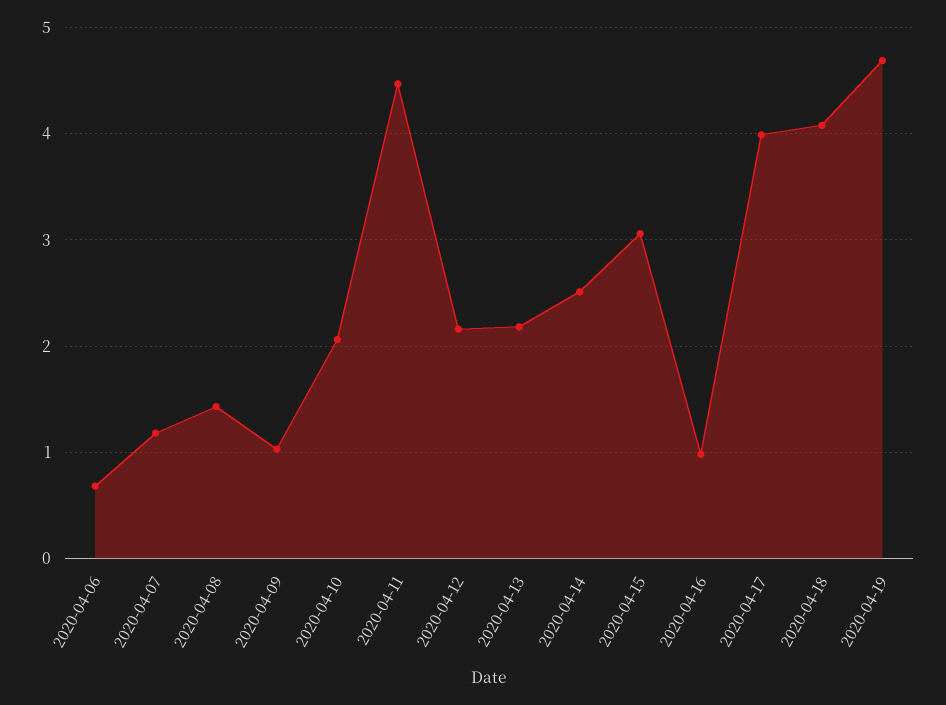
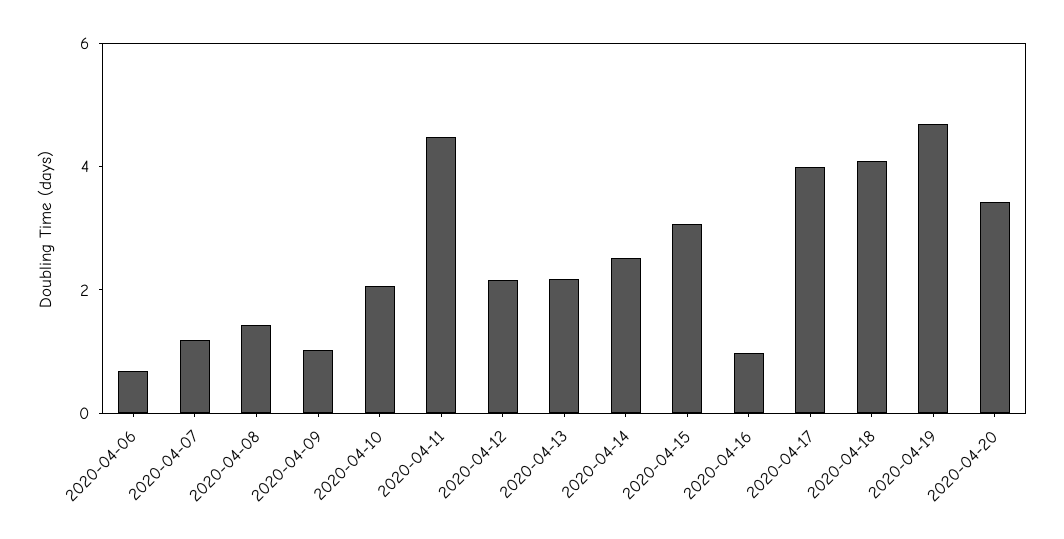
2020-04-20: none -> 3.5

